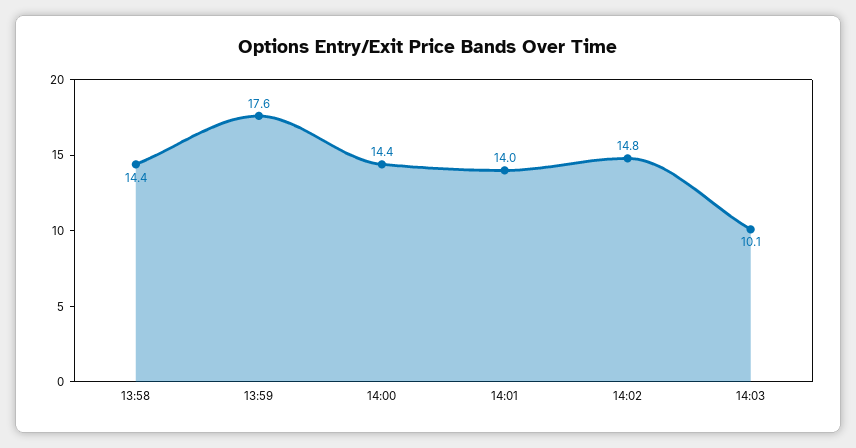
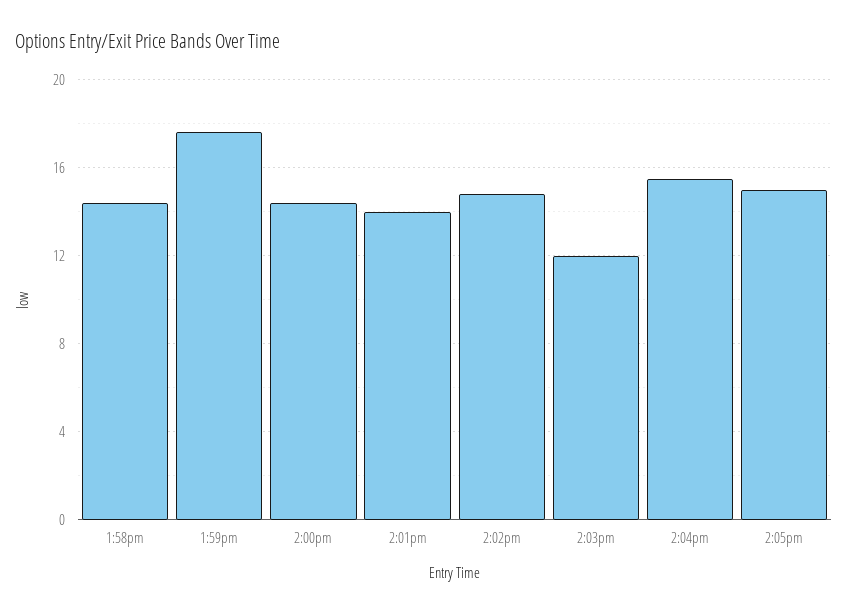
14:03: 10.1 -> 12
2:04pm: none -> 15.5
2:05pm: none -> 15

